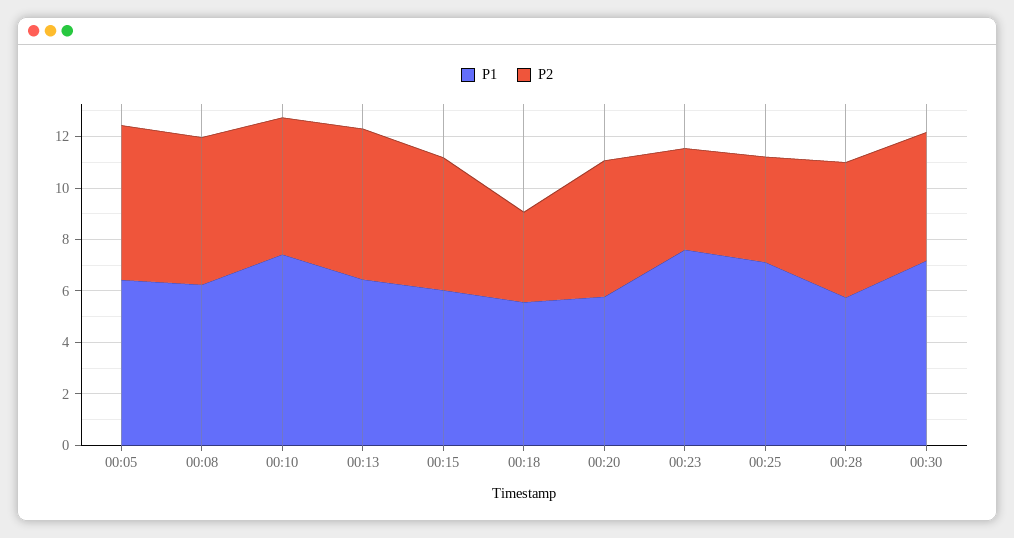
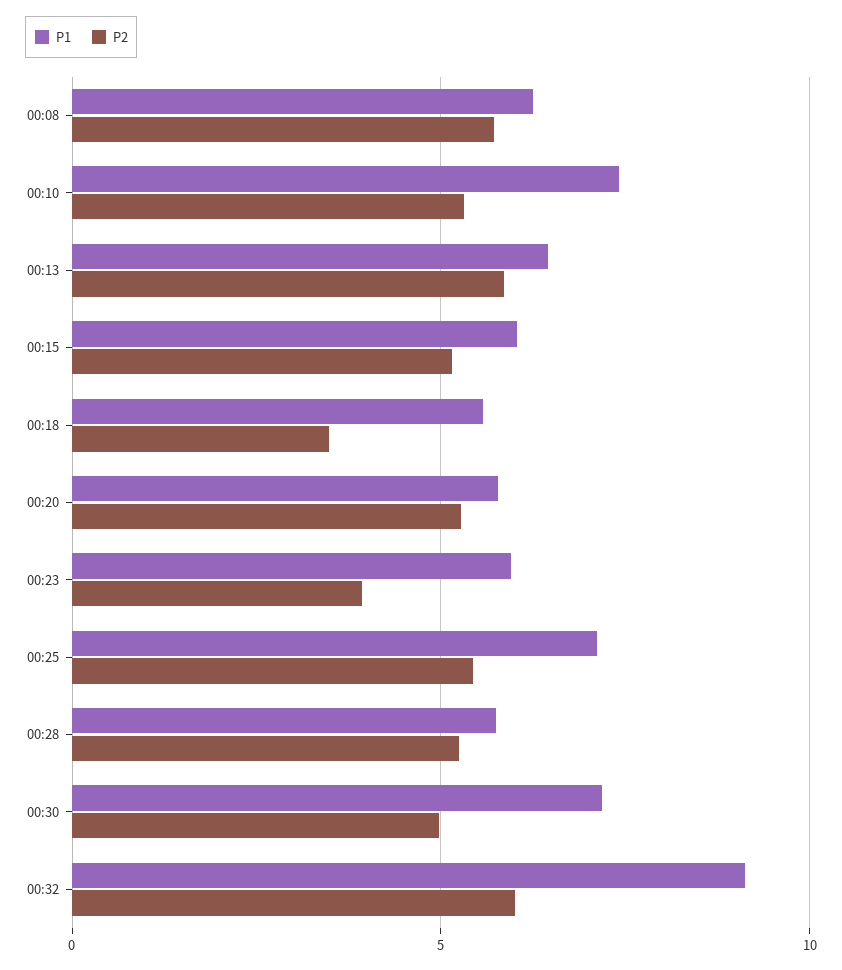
P1, 00:05: 6.5 -> none
P2, 00:05: 6 -> none
P1, 00:23: 7.5 -> 6
P2, 00:25: 4 -> 5.5
P1, 00:32: none -> 9
P2, 00:32: none -> 6

